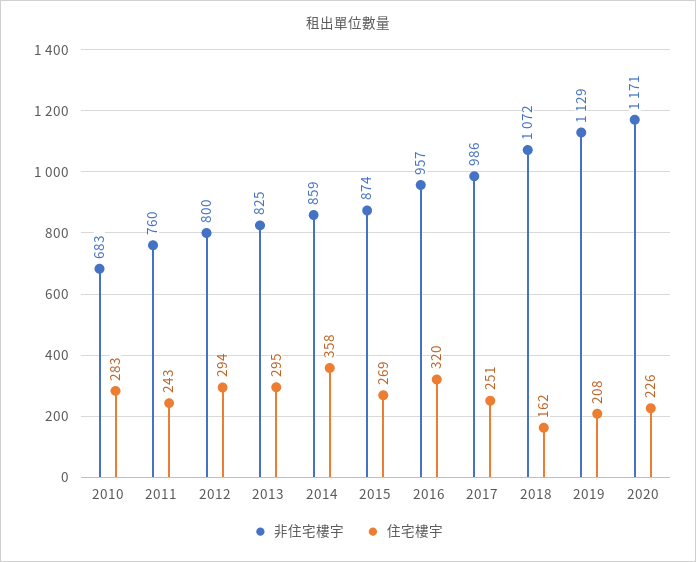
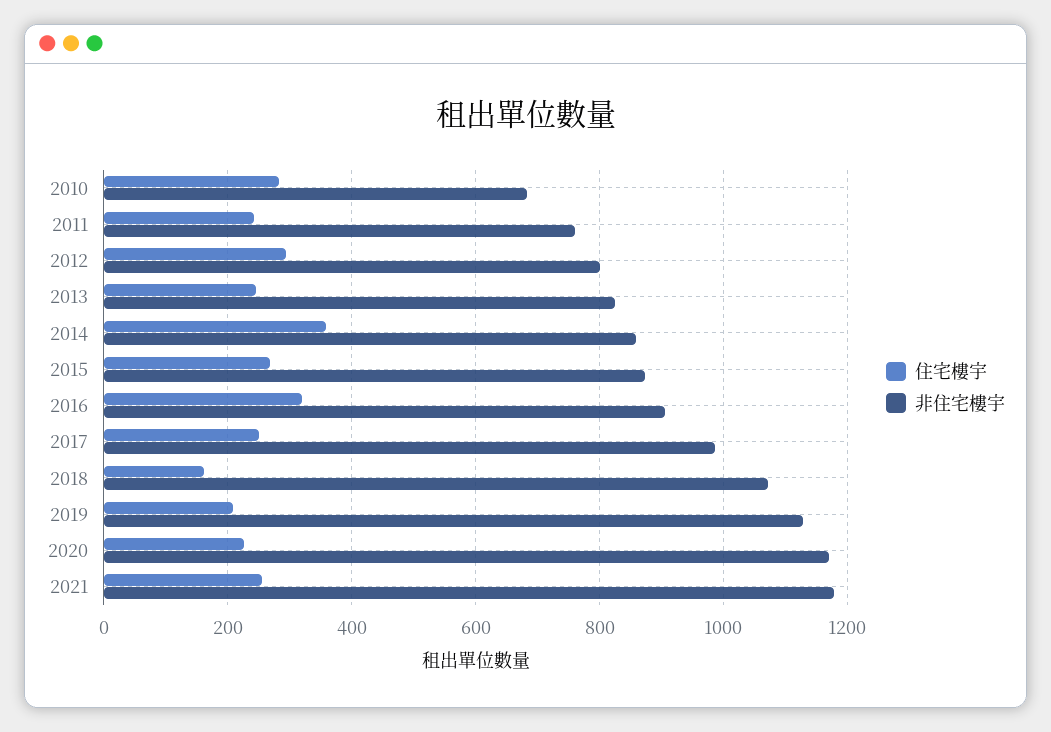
住宅樓宇, 2013: 295 -> 240
非住宅樓宇, 2016: 957 -> 900
住宅樓宇, 2021: none -> 260
非住宅樓宇, 2021: none -> 1180

